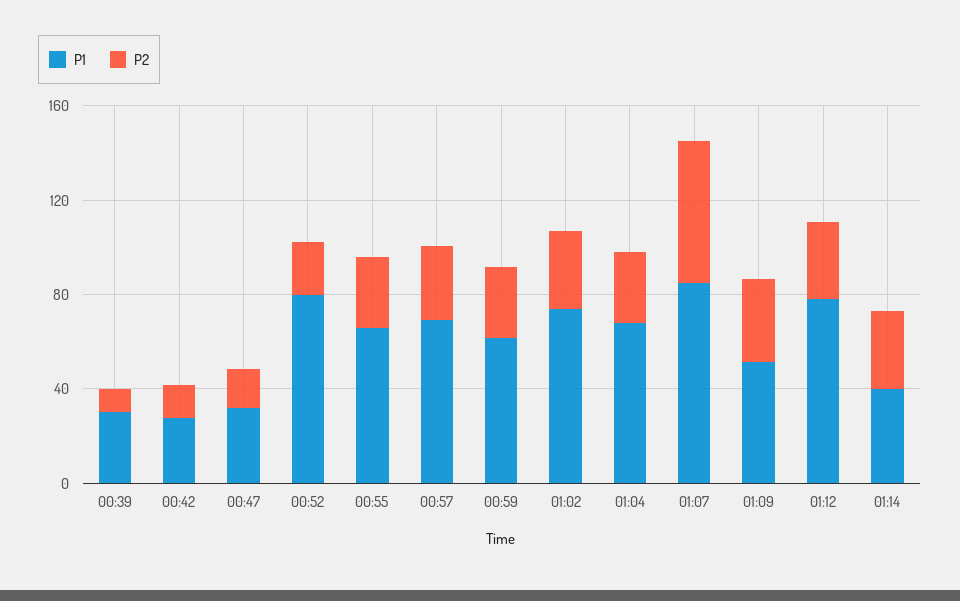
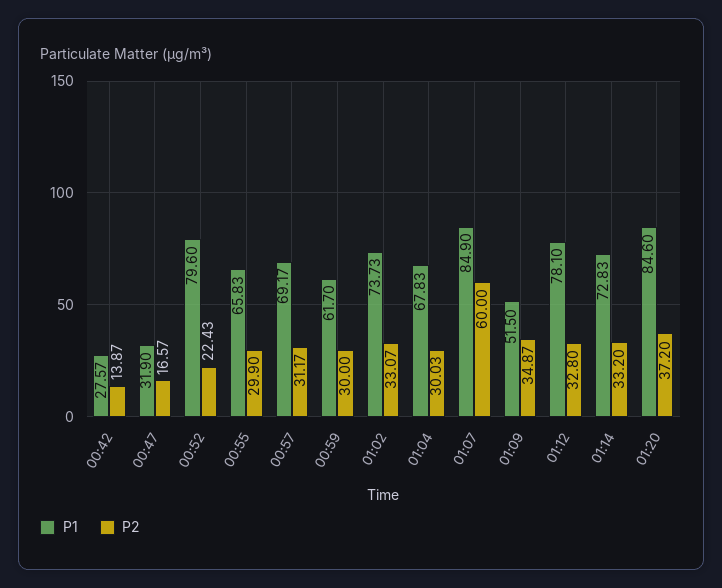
P1, 00:39: 30 -> none
P2, 00:39: 10 -> none
P1, 01:14: 40 -> 72.83
P1, 01:20: none -> 84.6
P2, 01:20: none -> 37.2

